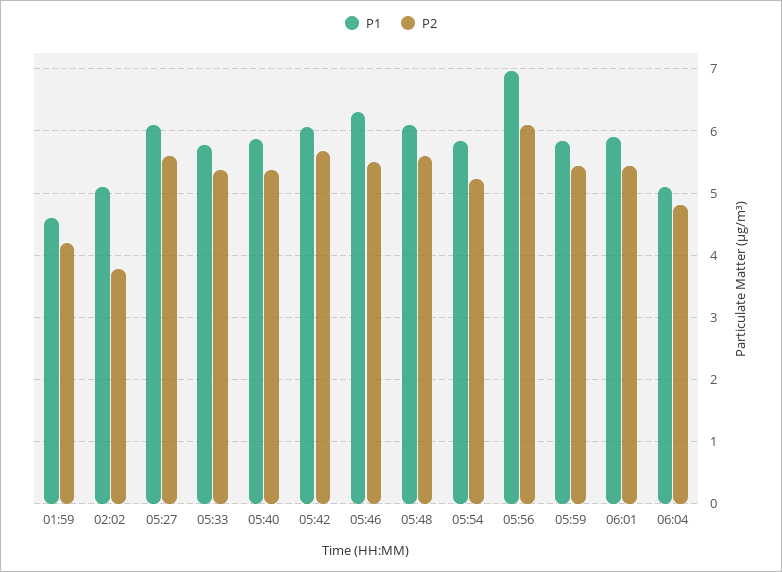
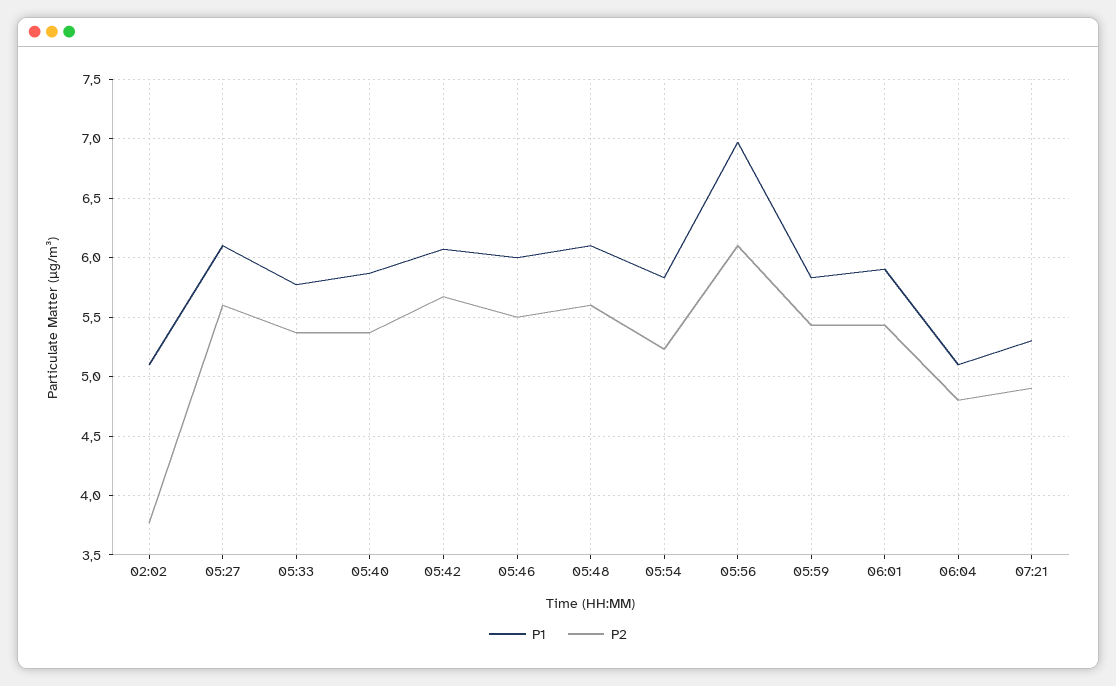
P1, 01:59: 4.6 -> none
P2, 01:59: 4.2 -> none
P1, 05:46: 6.3 -> 6
P1, 07:21: none -> 5.3
P2, 07:21: none -> 4.9

